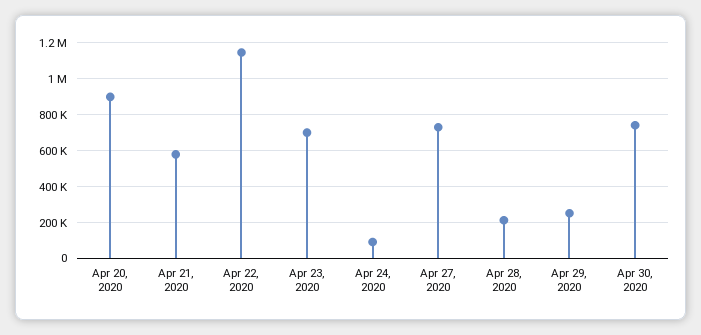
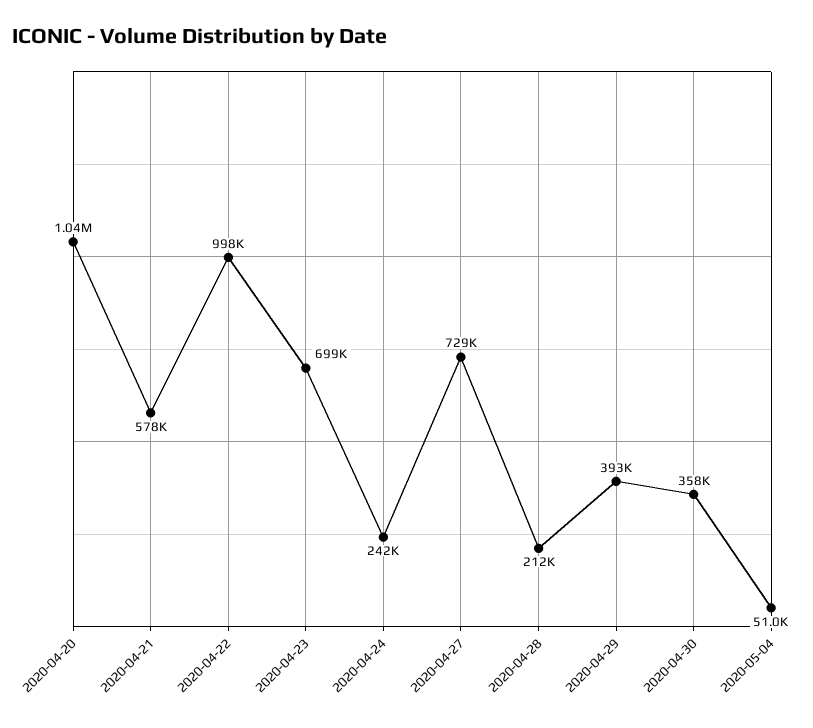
Apr 20, 2020: 900000 -> 1040000
Apr 22, 2020: 1150000 -> 998000
Apr 24, 2020: 100000 -> 242000
Apr 29, 2020: 250000 -> 393000
Apr 30, 2020: 750000 -> 358000
2020-05-04: none -> 51000

